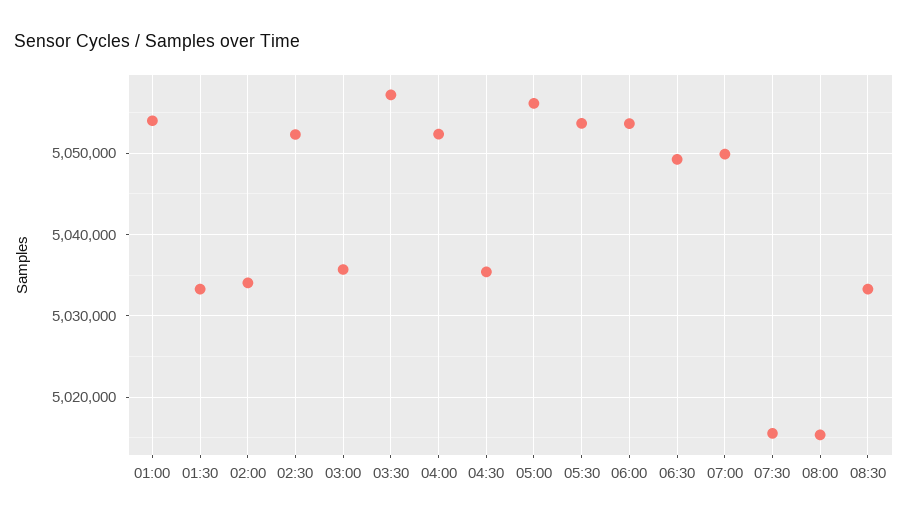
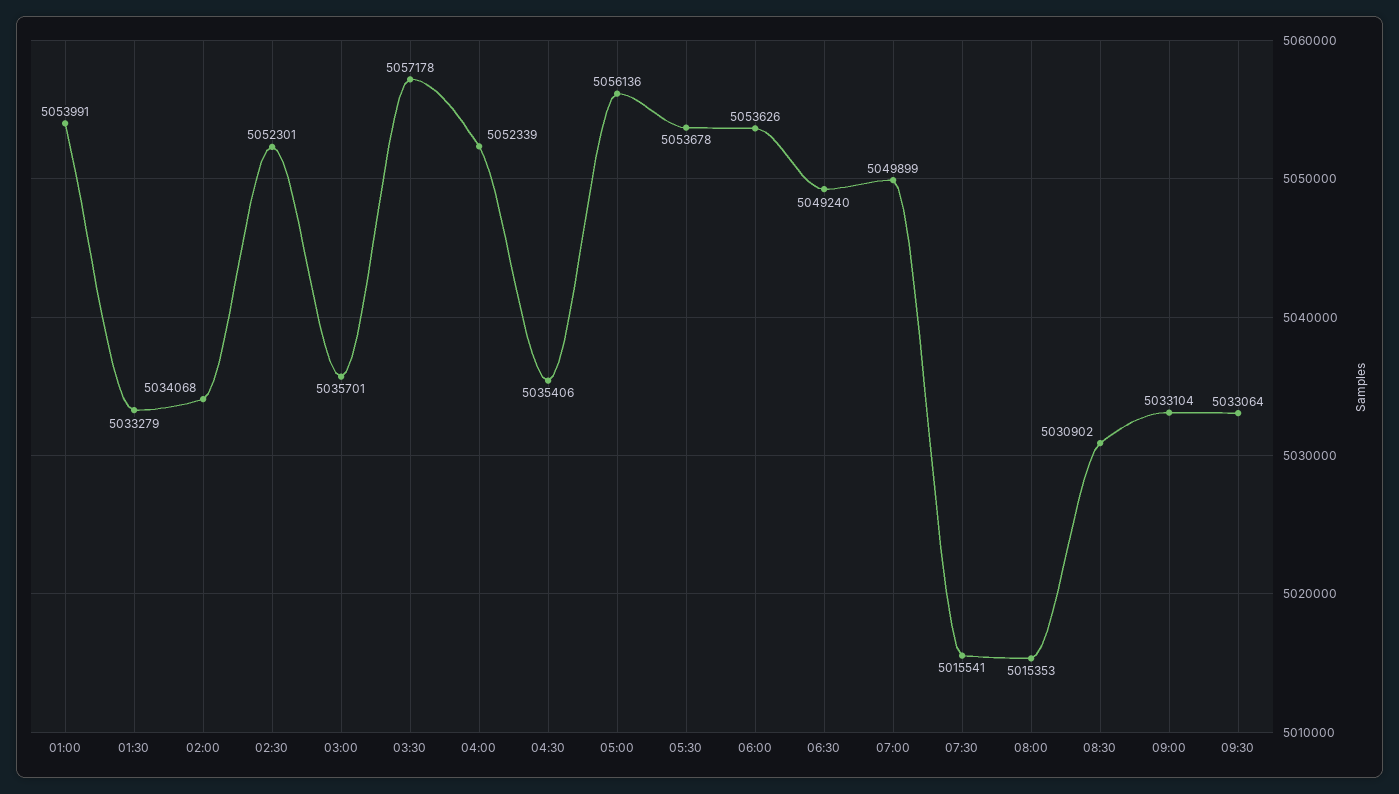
08:30: 5033000 -> 5030902
09:00: none -> 5033104
09:30: none -> 5033064

